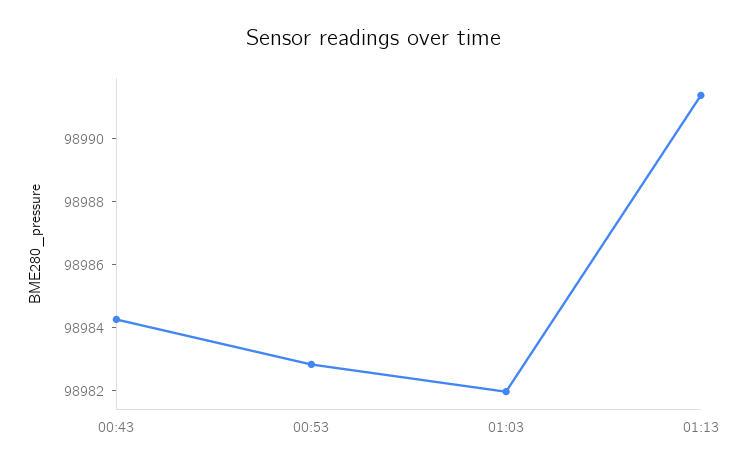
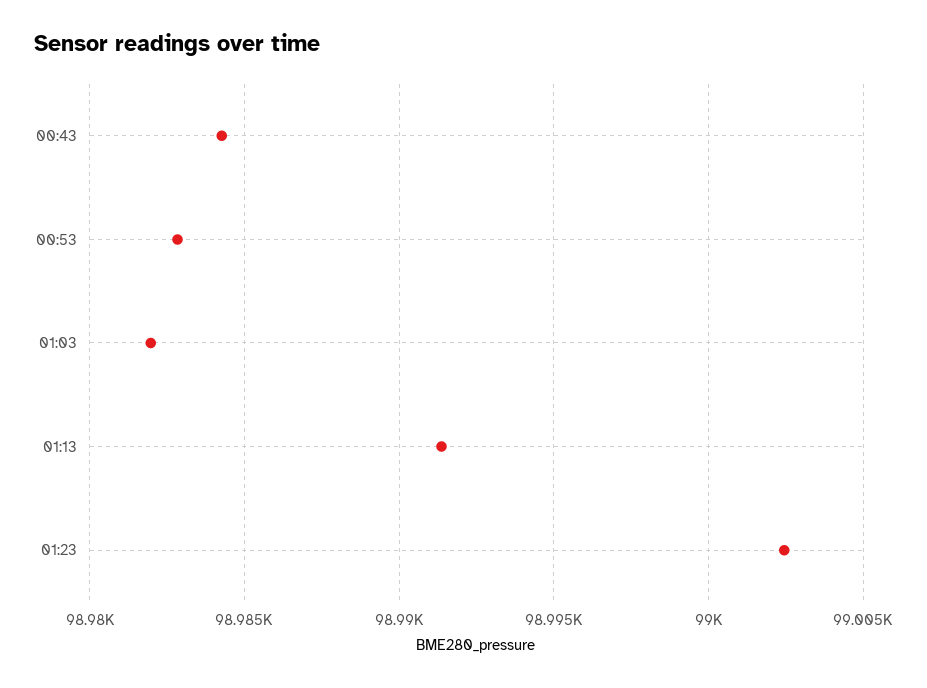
01:23: none -> 99002.5

